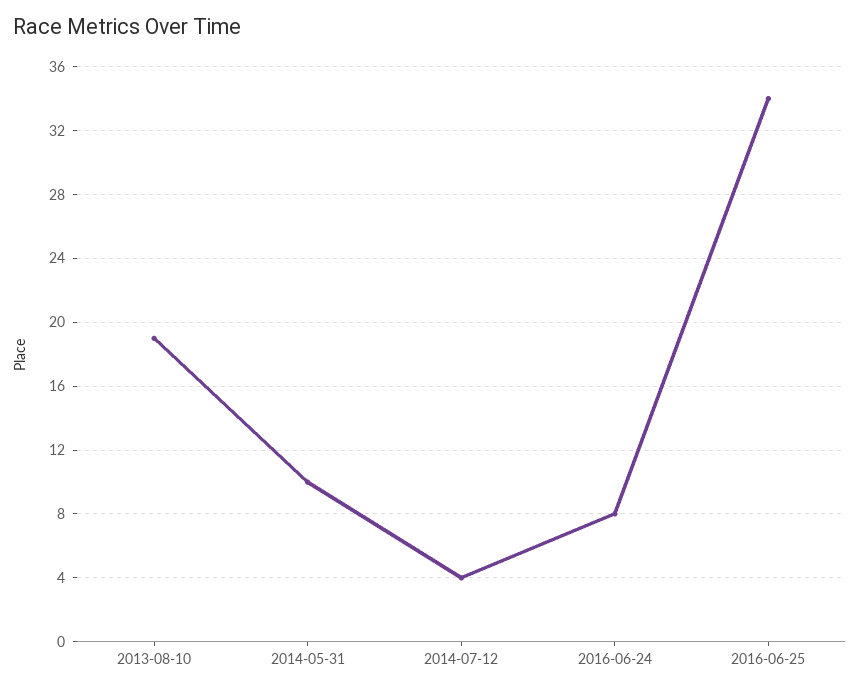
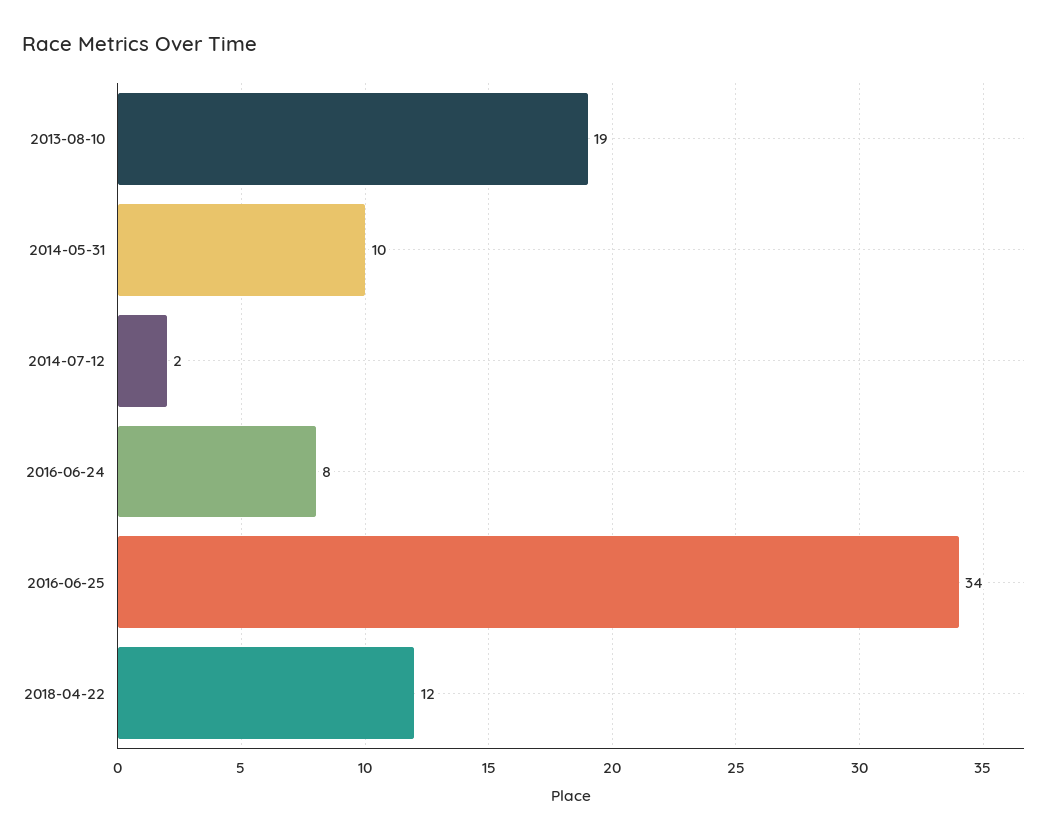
2014-07-12: 4 -> 2
2018-04-22: none -> 12

